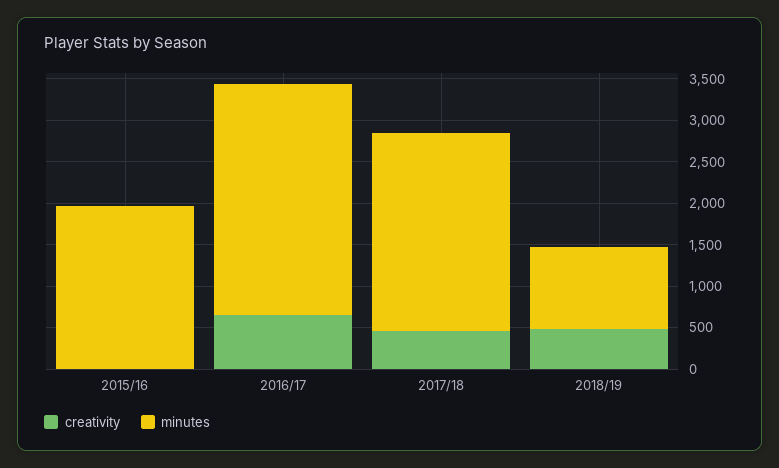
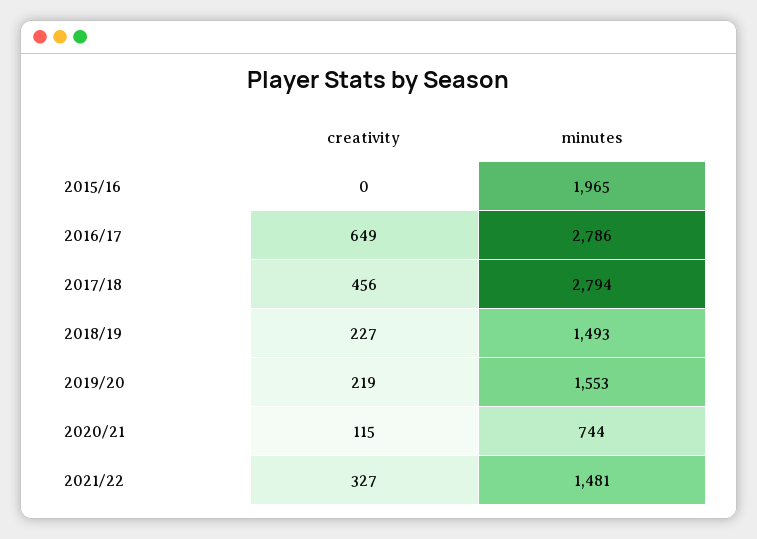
minutes, 2017/18: 2400 -> 2794
creativity, 2018/19: 500 -> 227
minutes, 2018/19: 1000 -> 1493
creativity, 2019/20: none -> 219
minutes, 2019/20: none -> 1553
creativity, 2020/21: none -> 115
minutes, 2020/21: none -> 744
creativity, 2021/22: none -> 327
minutes, 2021/22: none -> 1481

